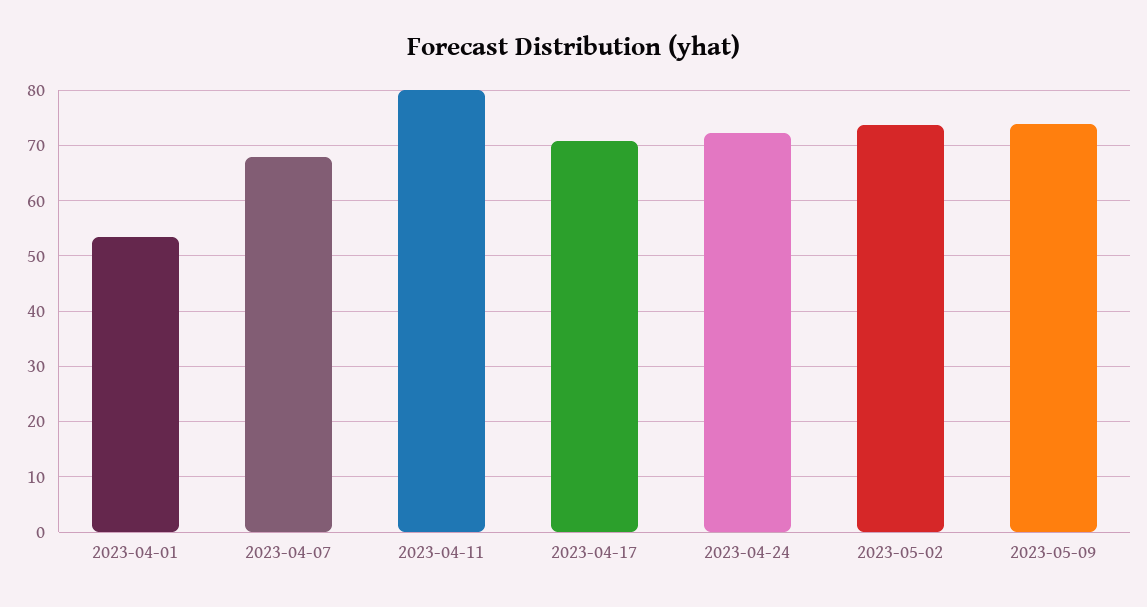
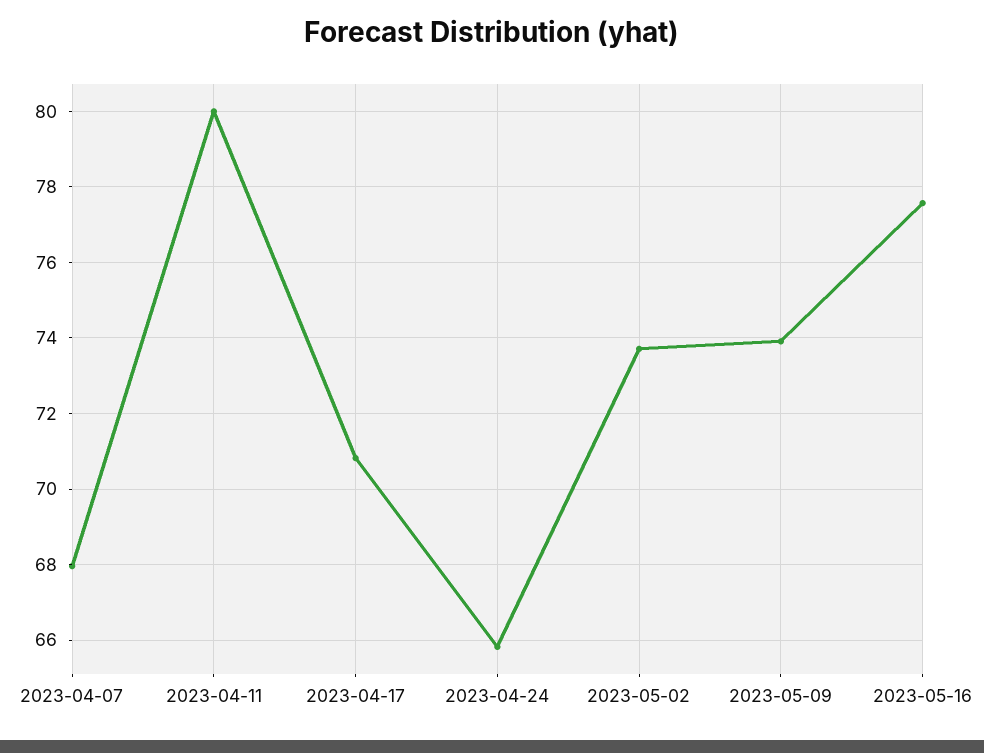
2023-04-01: 54 -> none
2023-04-24: 72 -> 65.8
2023-05-16: none -> 77.6

